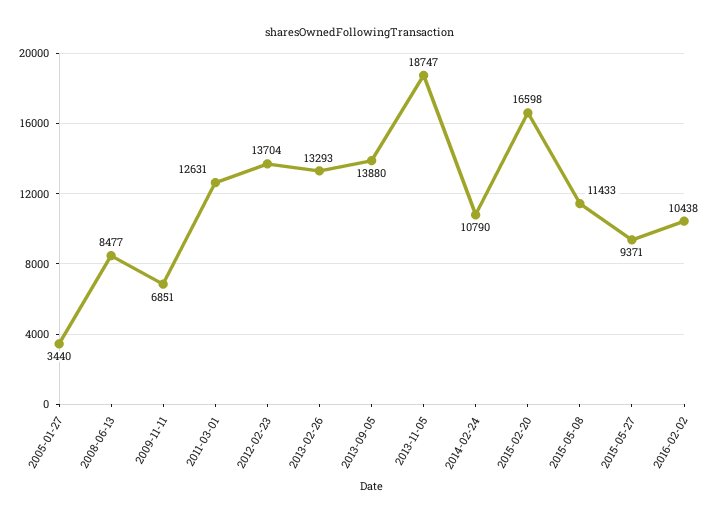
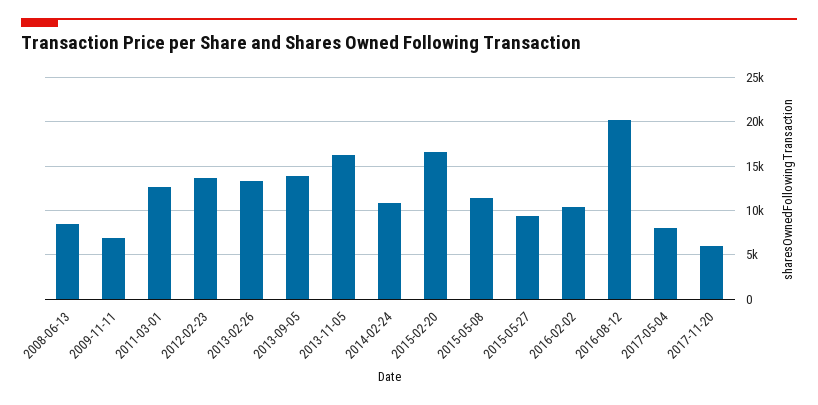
2005-01-27: 3440 -> none
2013-11-05: 18747 -> 16000
2016-08-12: none -> 20000
2017-05-04: none -> 8000
2017-11-20: none -> 6000

